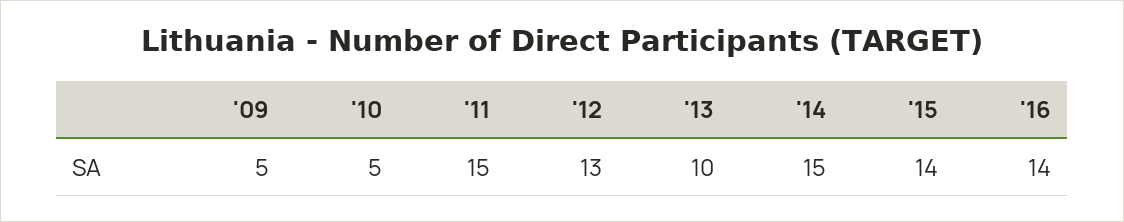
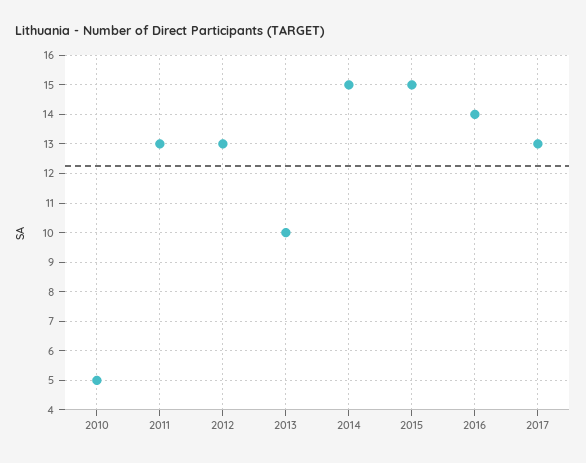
'09: 5 -> none
'11: 15 -> 13
'15: 14 -> 15
2017: none -> 13

